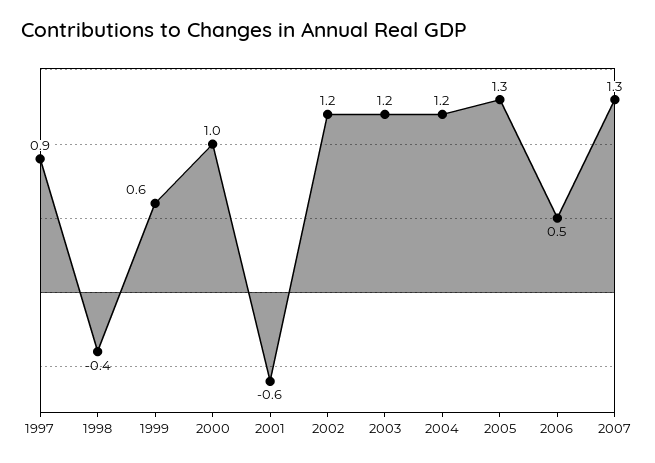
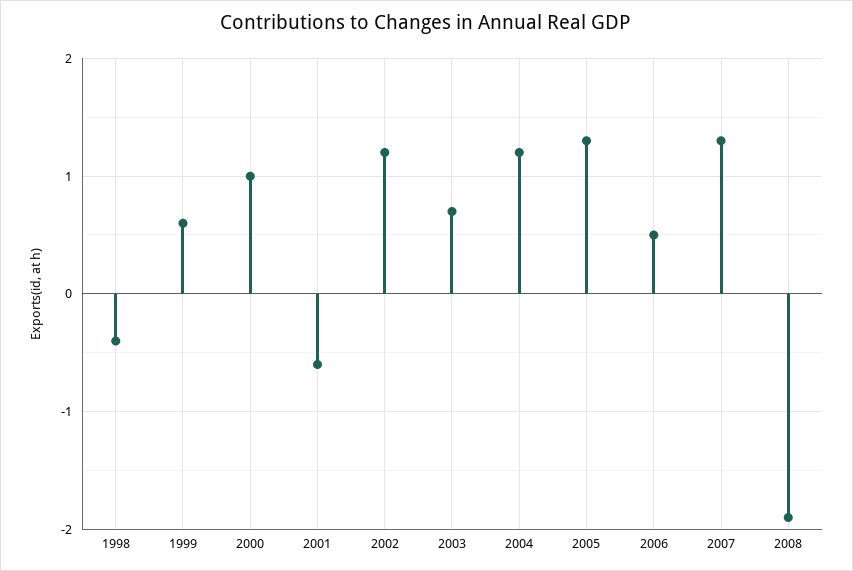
1997: 0.9 -> none
2003: 1.2 -> 0.7
2008: none -> -1.9

